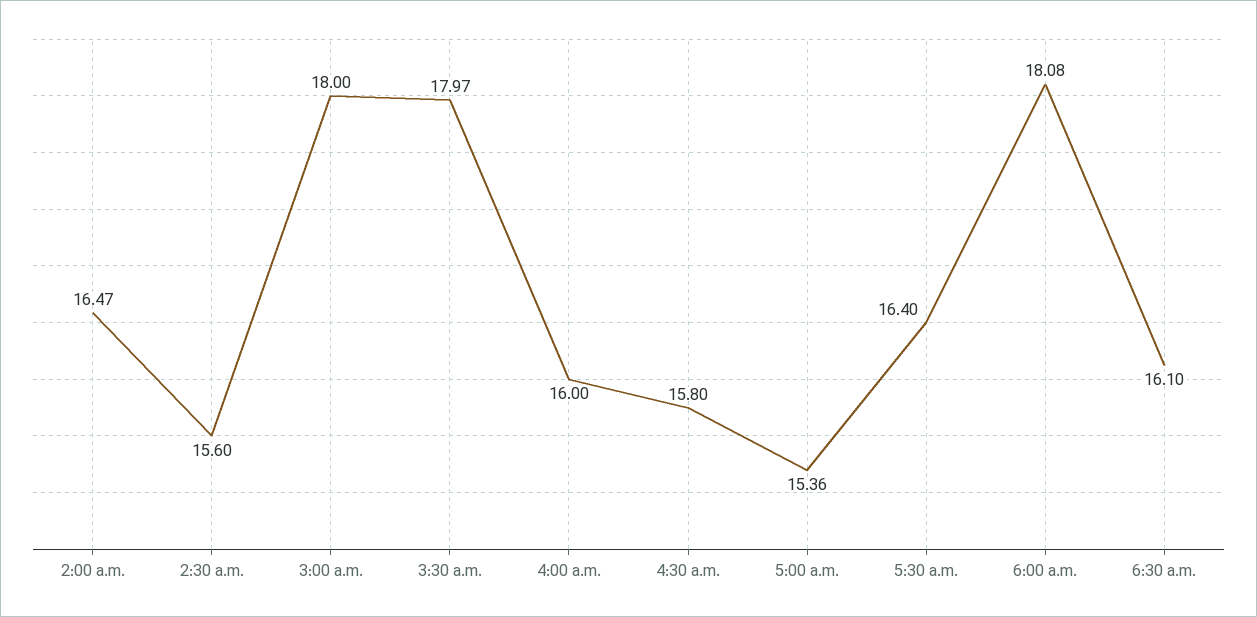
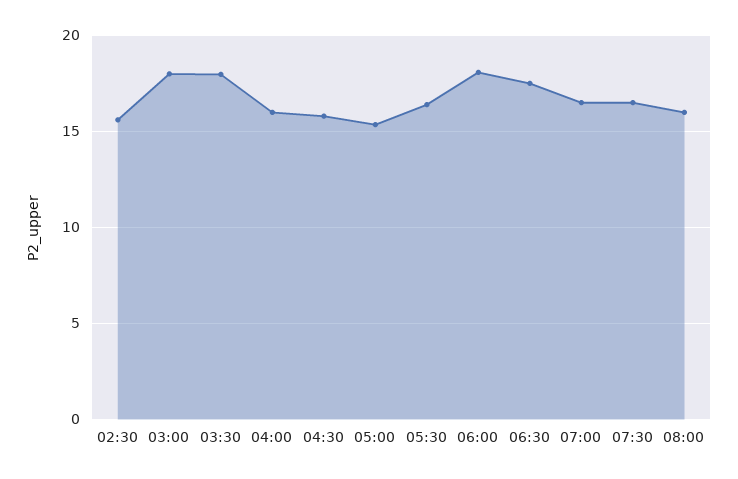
2:00 a.m.: 16.47 -> none
6:30 a.m.: 16.1 -> 17.5
07:00: none -> 16.5
07:30: none -> 16.5
08:00: none -> 16

